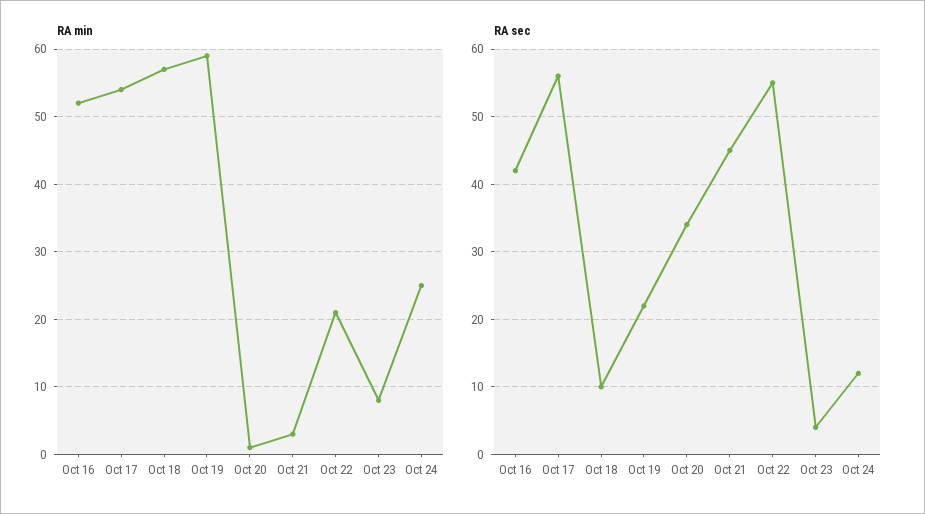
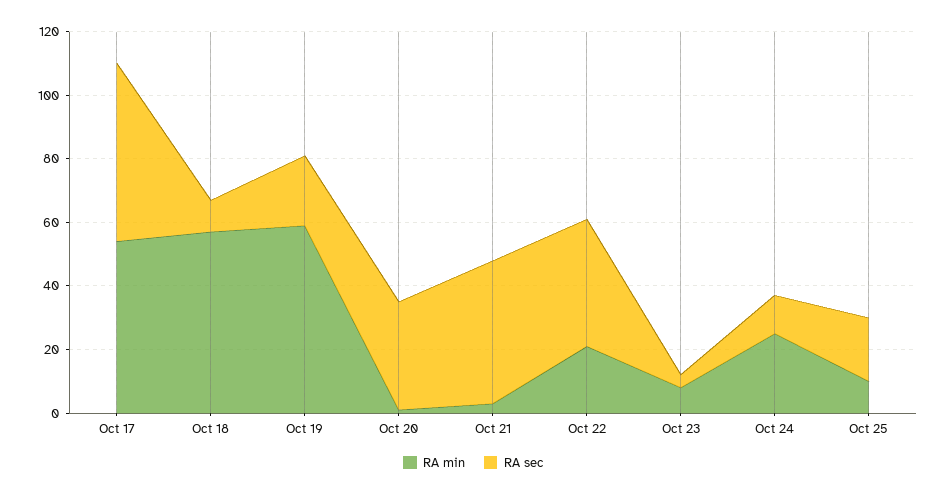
RA min, Oct 16: 52 -> none
RA sec, Oct 16: 42 -> none
RA sec, Oct 22: 55 -> 40
RA min, Oct 25: none -> 10
RA sec, Oct 25: none -> 20

